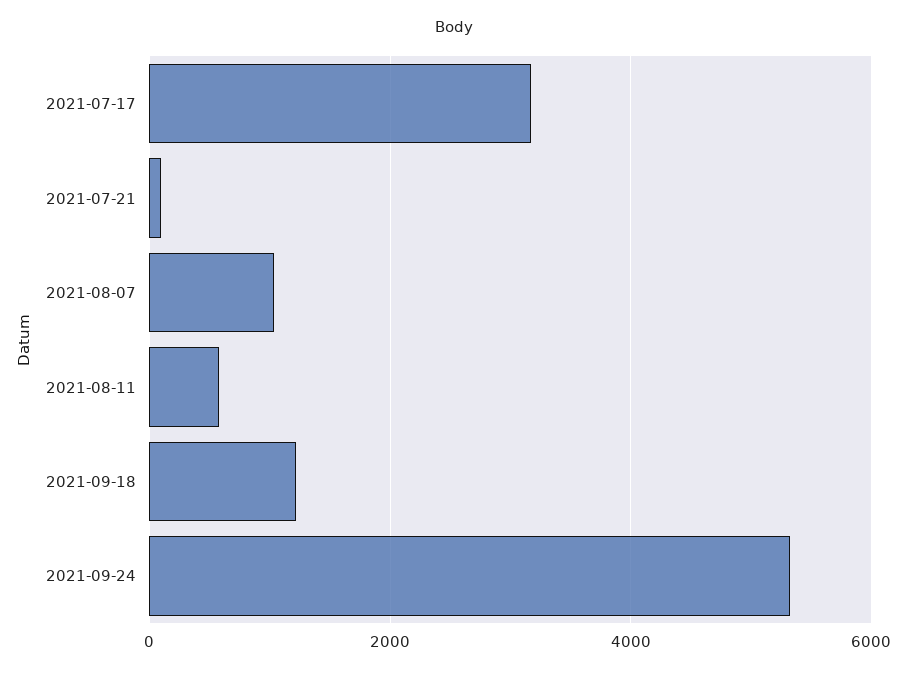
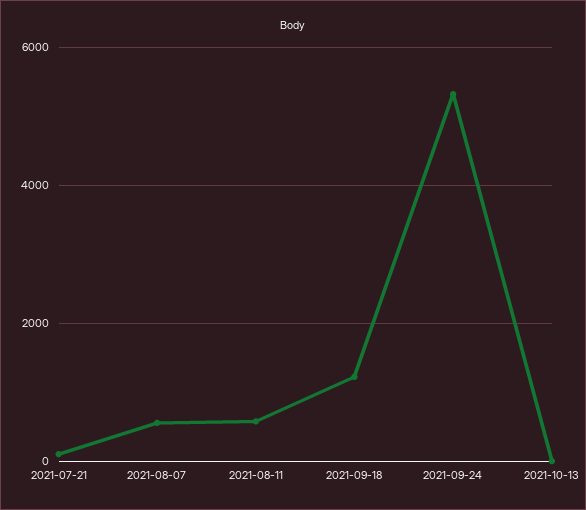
2021-07-17: 3200 -> none
2021-08-07: 1000 -> 600
2021-10-13: none -> 0

